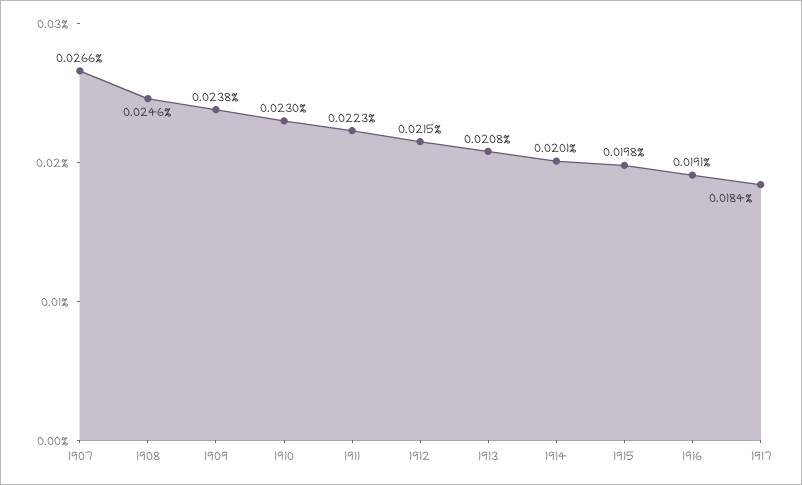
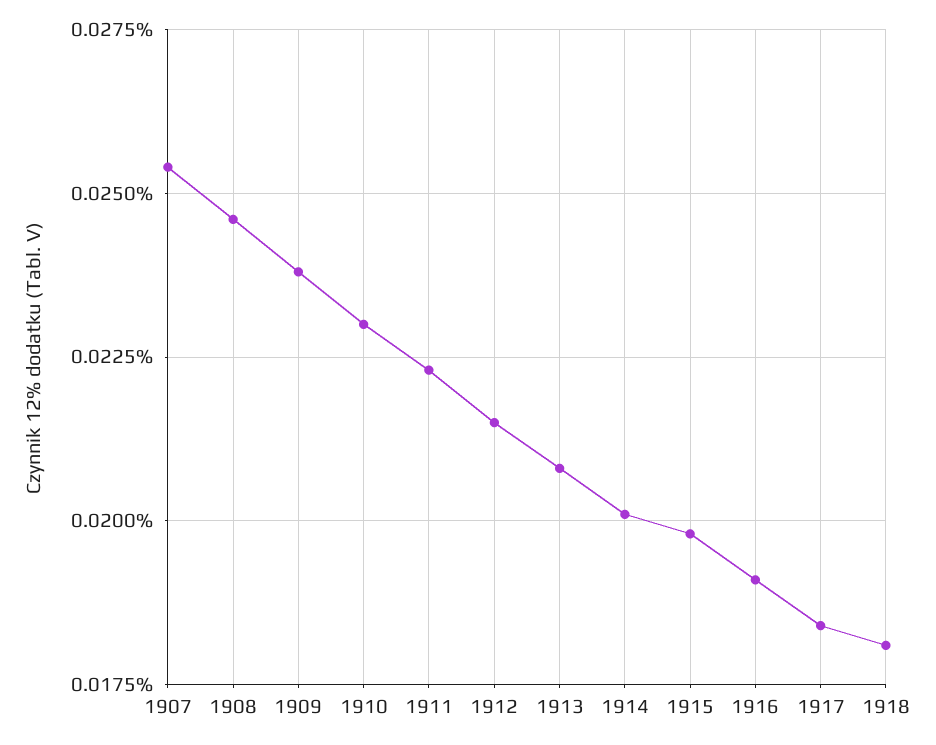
1907: 0.0266 -> 0.0255
1918: none -> 0.018

